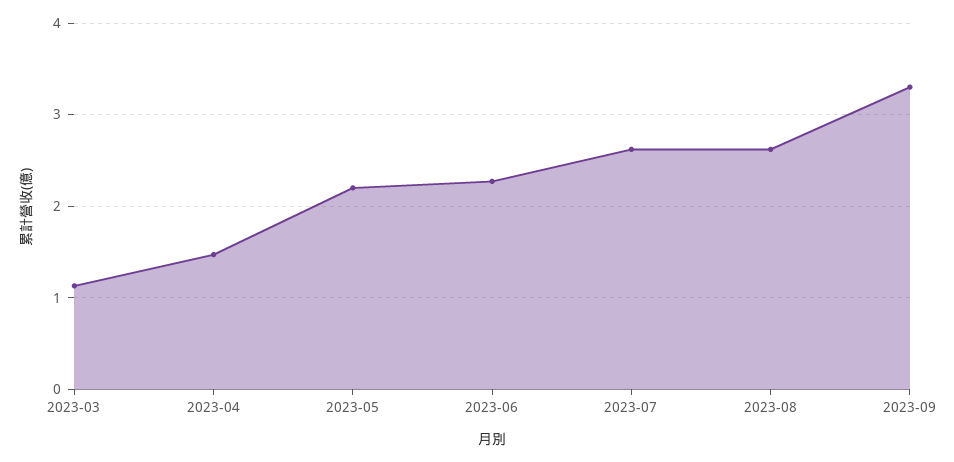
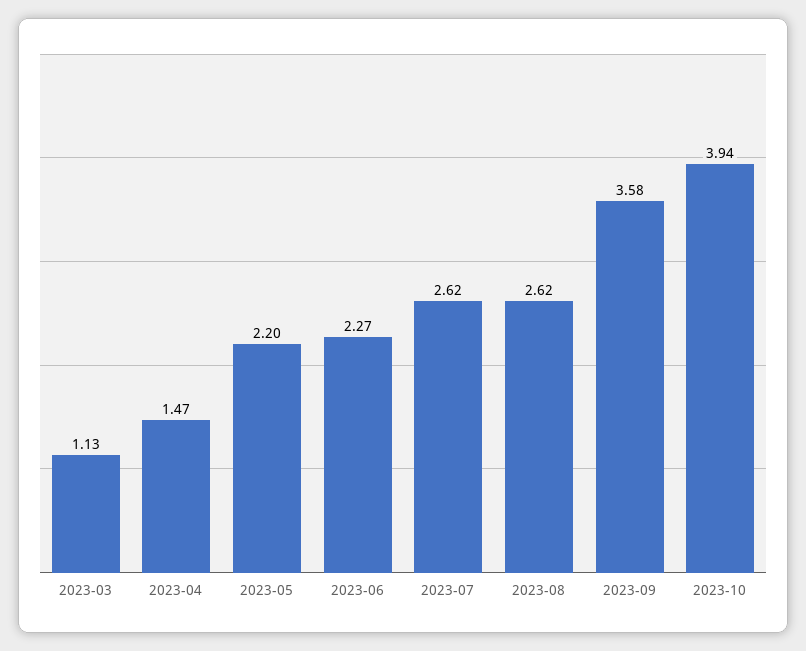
2023-09: 3.3 -> 3.58
2023-10: none -> 3.94

